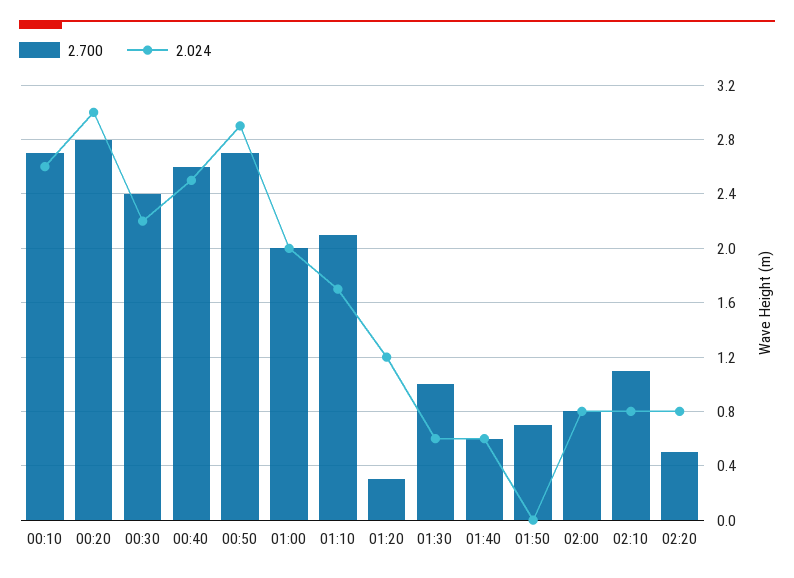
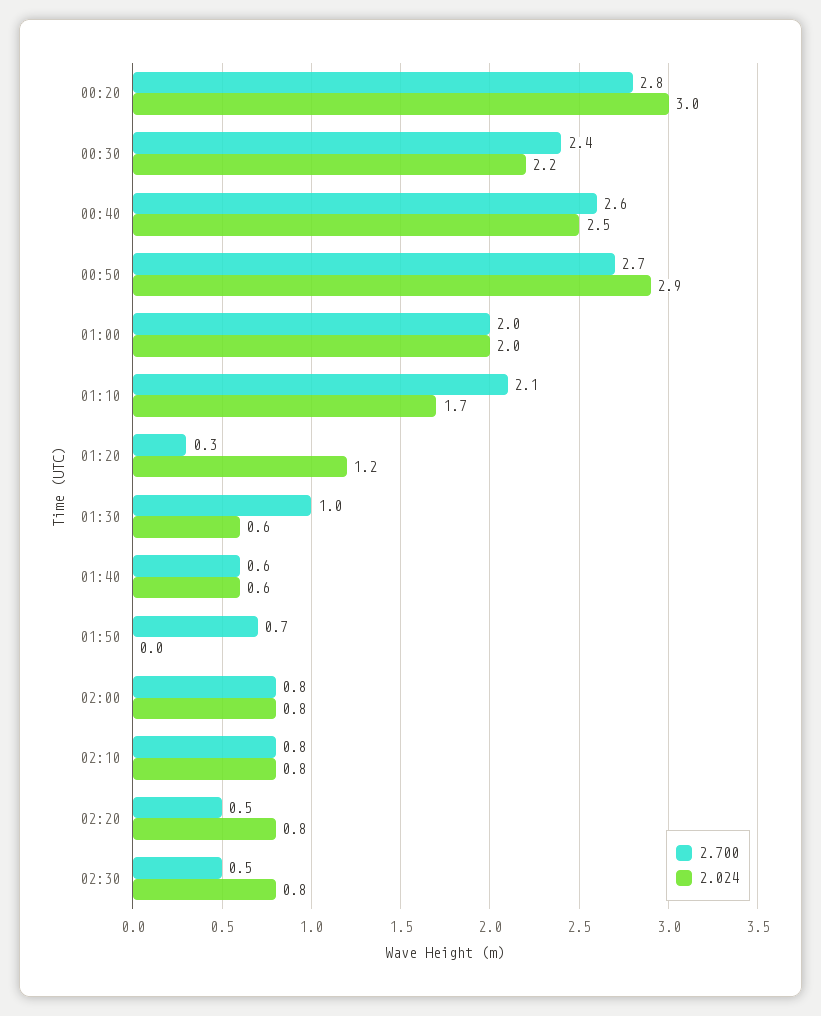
2.700, 00:10: 2.7 -> none
2.024, 00:10: 2.6 -> none
2.700, 02:10: 1.1 -> 0.8
2.700, 02:30: none -> 0.5
2.024, 02:30: none -> 0.8

